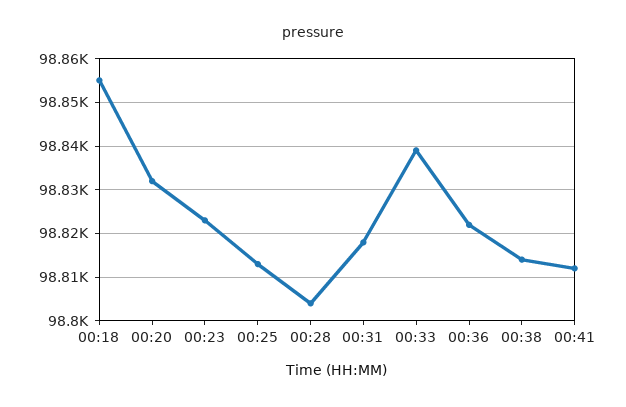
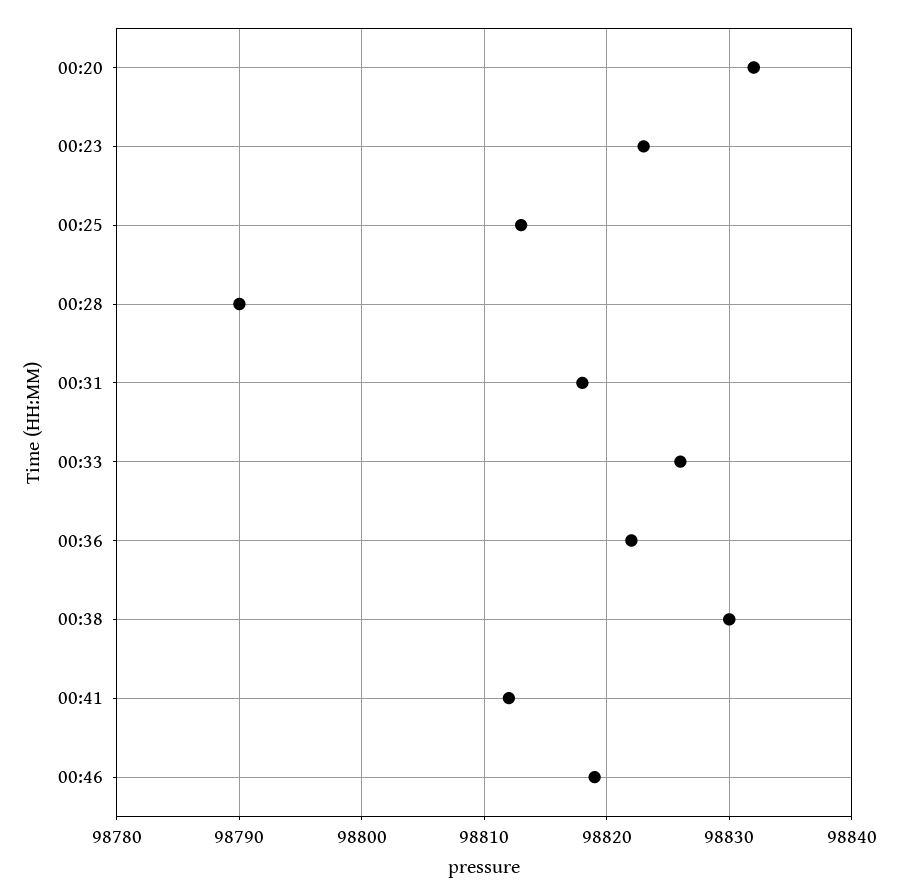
00:18: 98855 -> none
00:28: 98805 -> 98790
00:33: 98840 -> 98826
00:38: 98815 -> 98830
00:46: none -> 98819

